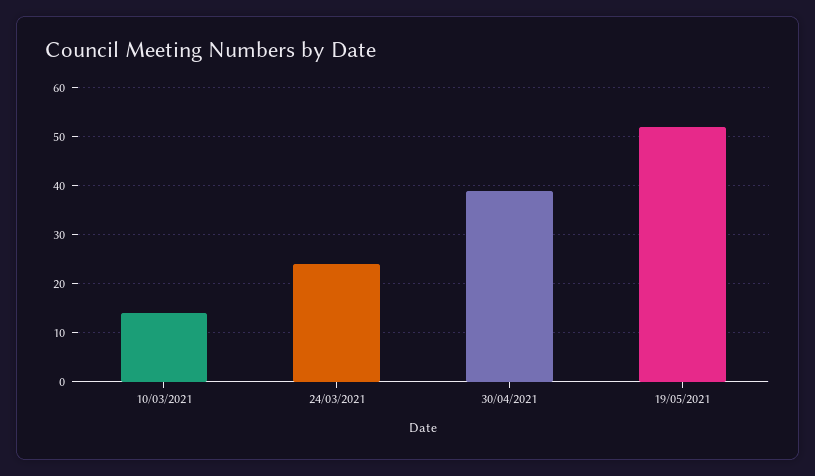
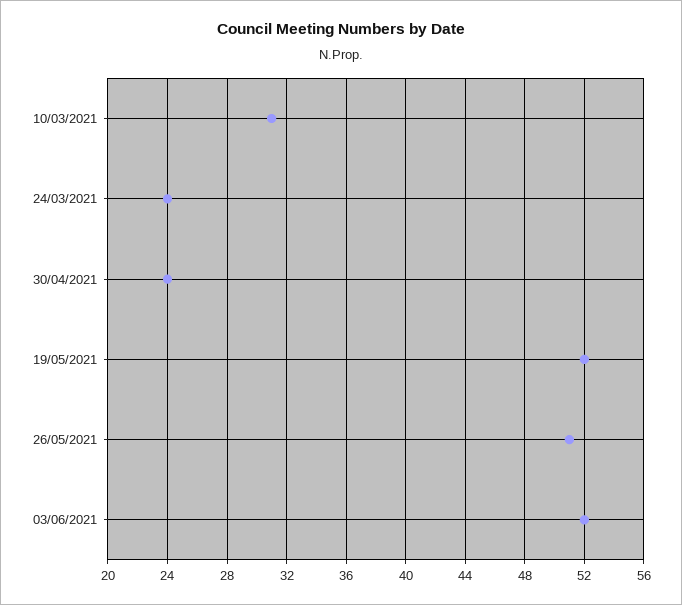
10/03/2021: 15 -> 31
30/04/2021: 40 -> 24
26/05/2021: none -> 51
03/06/2021: none -> 52

